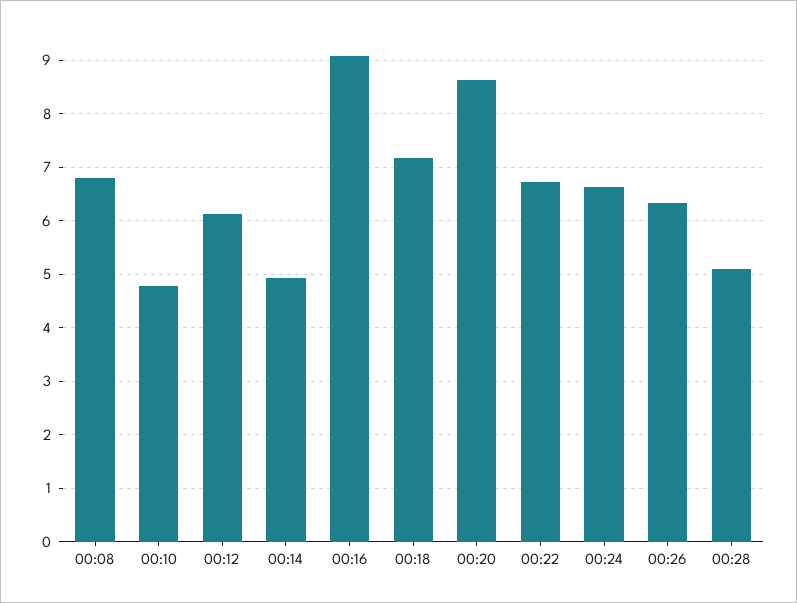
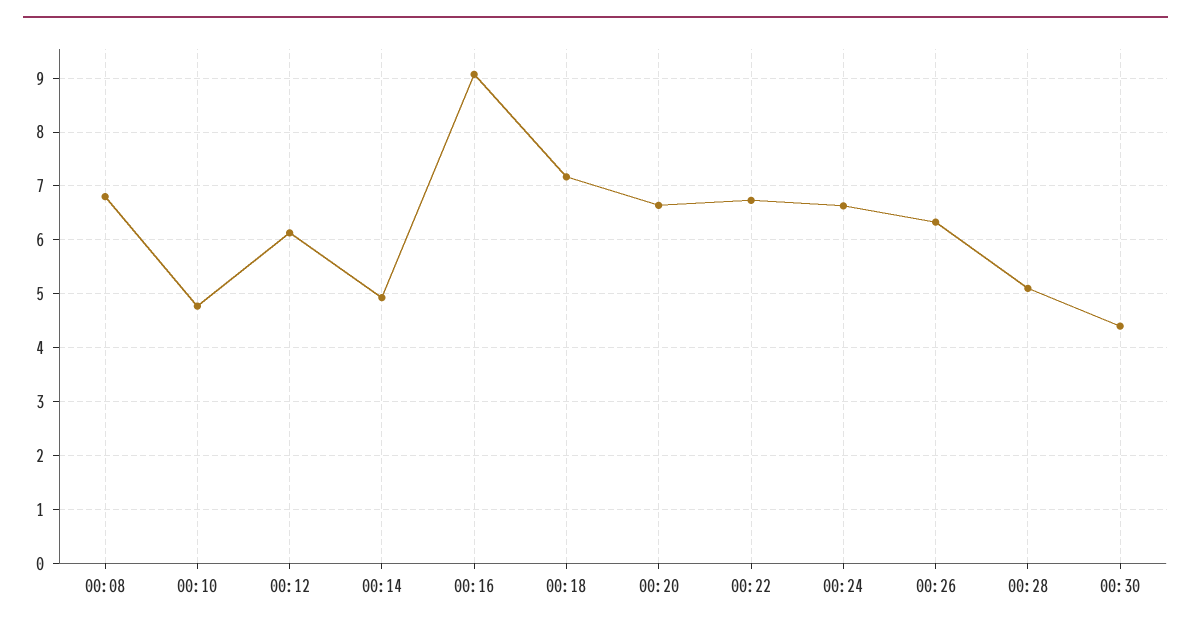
00:20: 8.6 -> 6.6
00:30: none -> 4.4

